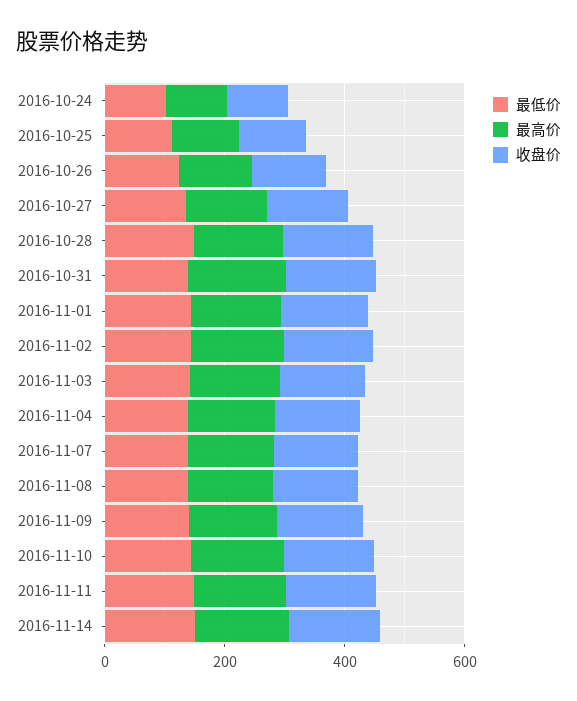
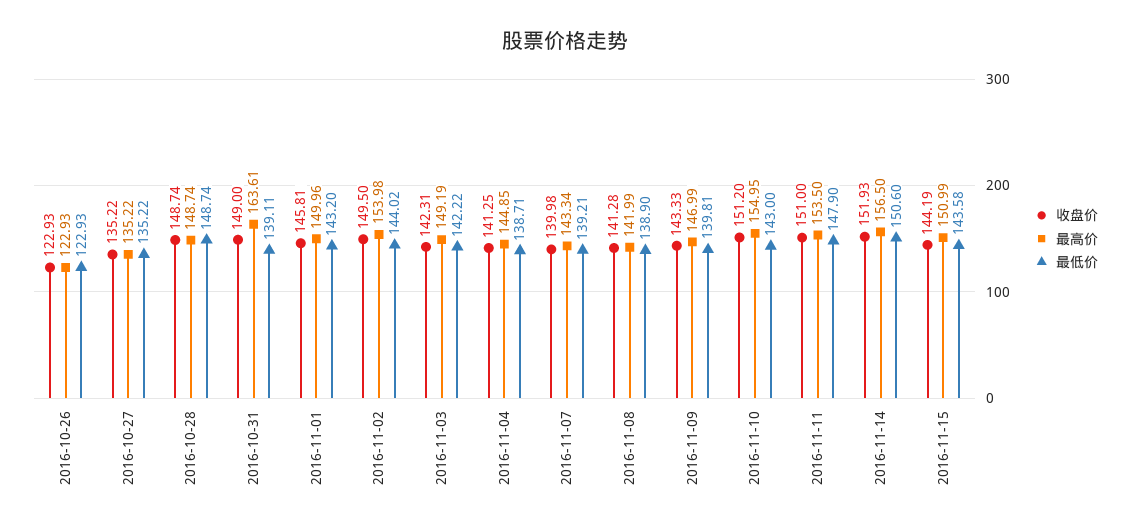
最低价, 2016-10-24: 100 -> none
最高价, 2016-10-24: 100 -> none
收盘价, 2016-10-24: 100 -> none
最低价, 2016-10-25: 100 -> none
最高价, 2016-10-25: 100 -> none
收盘价, 2016-10-25: 100 -> none
收盘价, 2016-11-15: none -> 144.19
最高价, 2016-11-15: none -> 150.99
最低价, 2016-11-15: none -> 143.58

